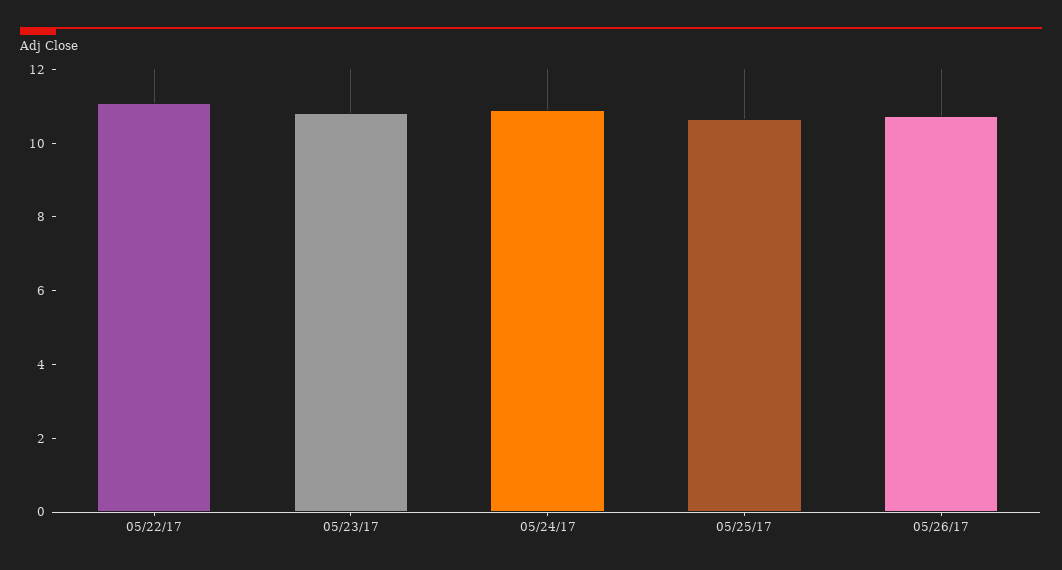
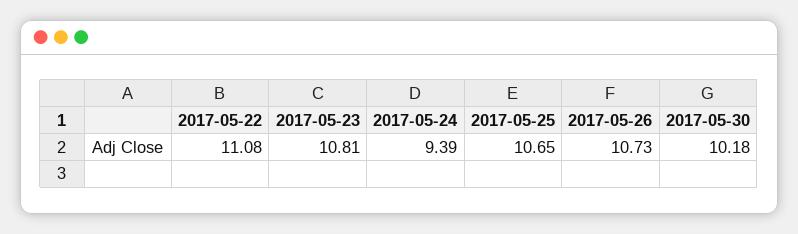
05/24/17: 11 -> 9.39
2017-05-30: none -> 10.18

